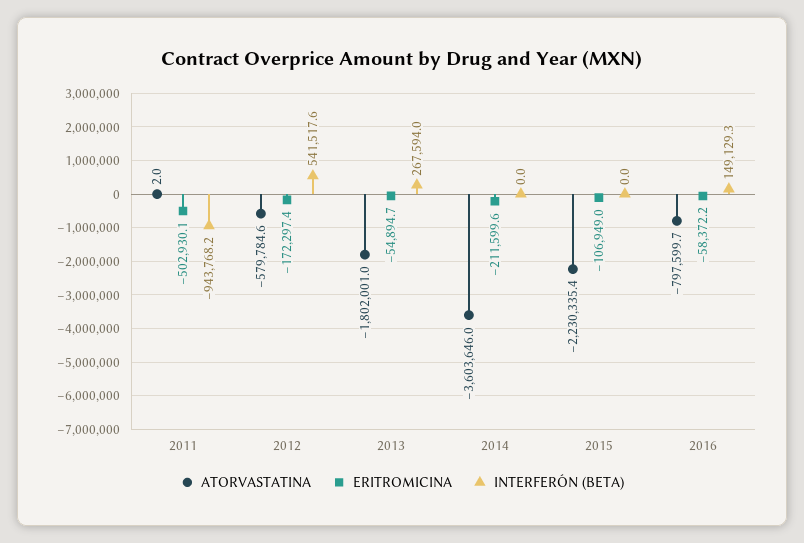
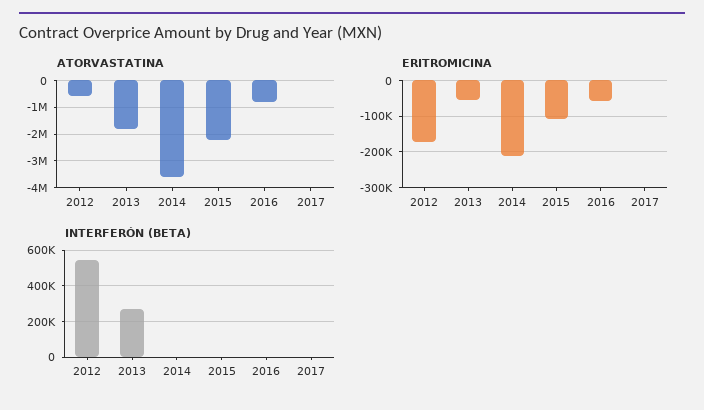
ATORVASTATINA, 2011: 2 -> none
ERITROMICINA, 2011: -502930.1 -> none
INTERFERÓN (BETA), 2011: -943768.2 -> none
INTERFERÓN (BETA), 2016: 149129.3 -> 0
ATORVASTATINA, 2017: none -> 0
ERITROMICINA, 2017: none -> 0
INTERFERÓN (BETA), 2017: none -> 0

